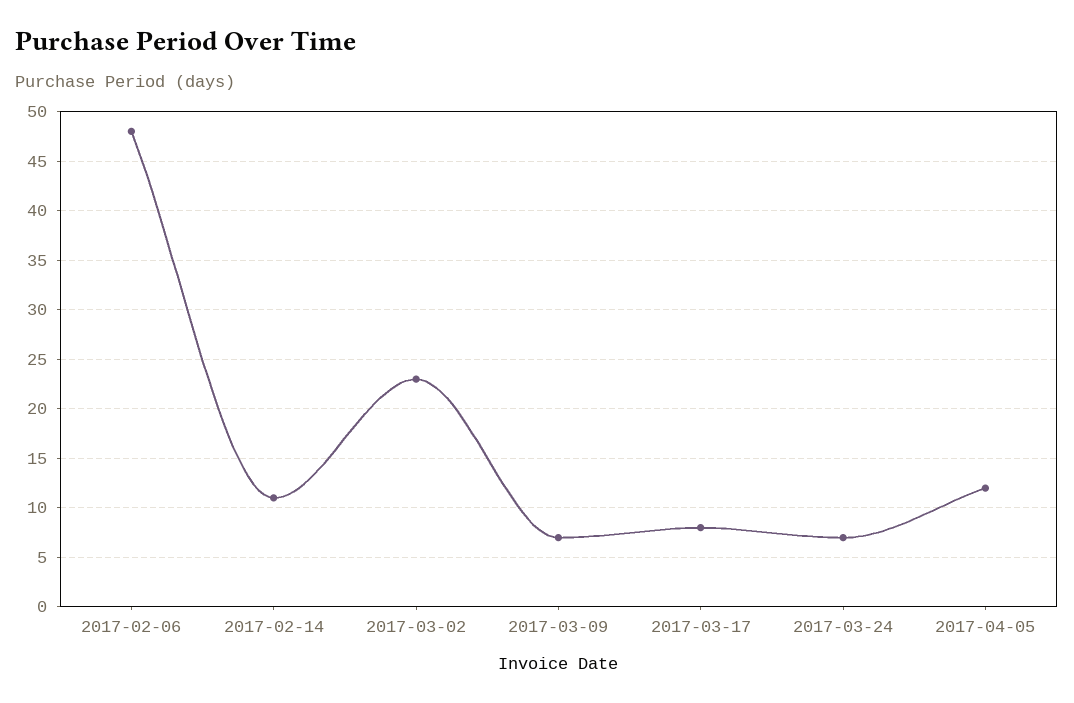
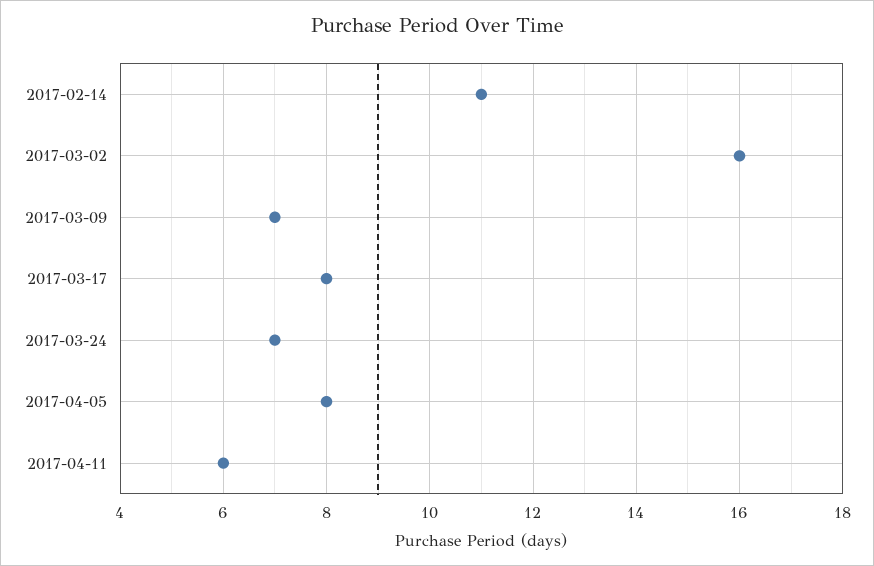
2017-02-06: 48 -> none
2017-03-02: 23 -> 16
2017-04-05: 12 -> 8
2017-04-11: none -> 6

